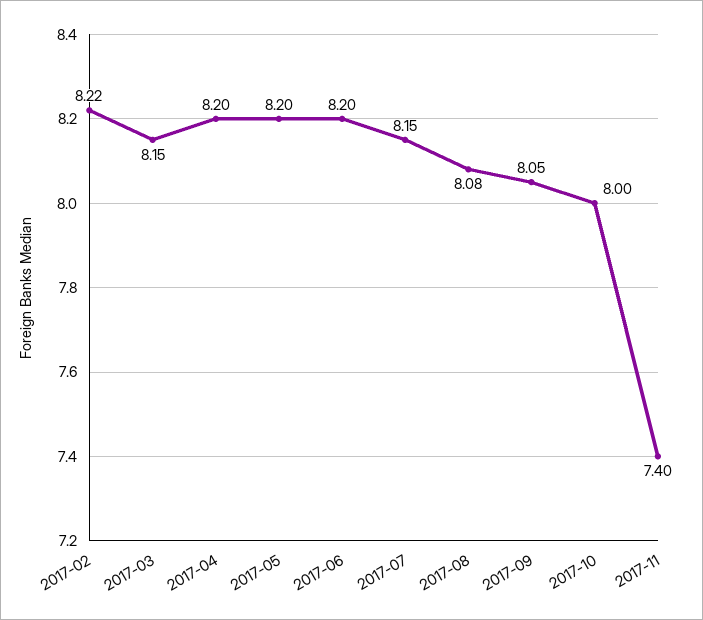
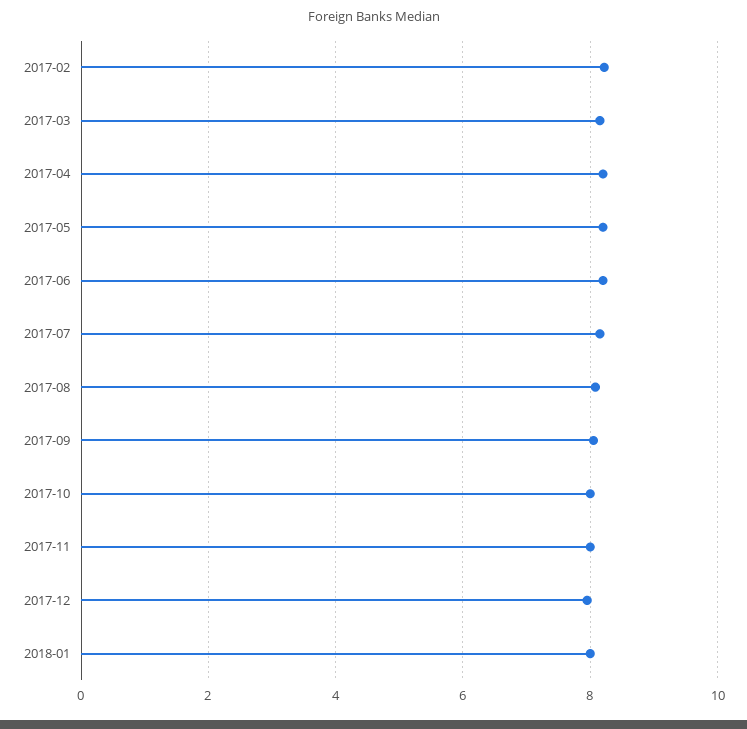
2017-11: 7.4 -> 8
2017-12: none -> 8
2018-01: none -> 8

